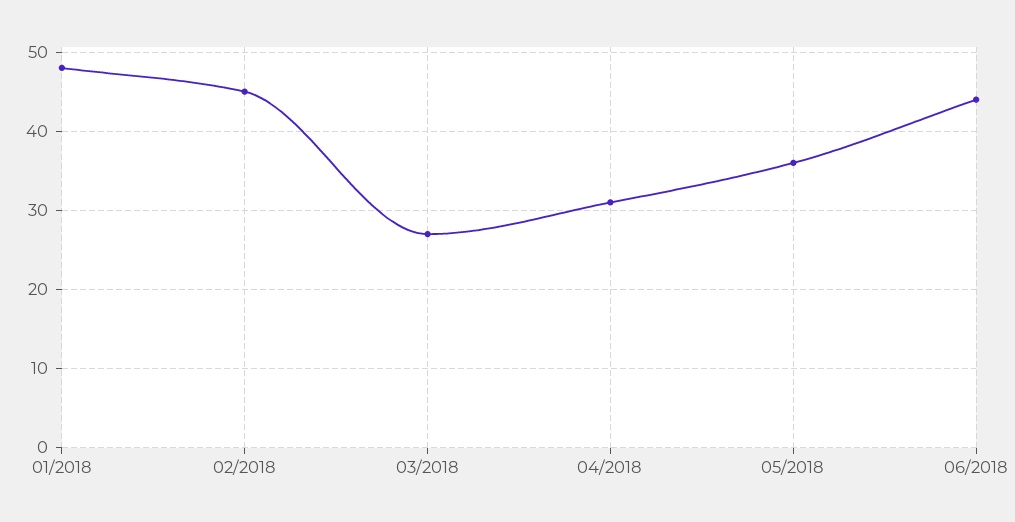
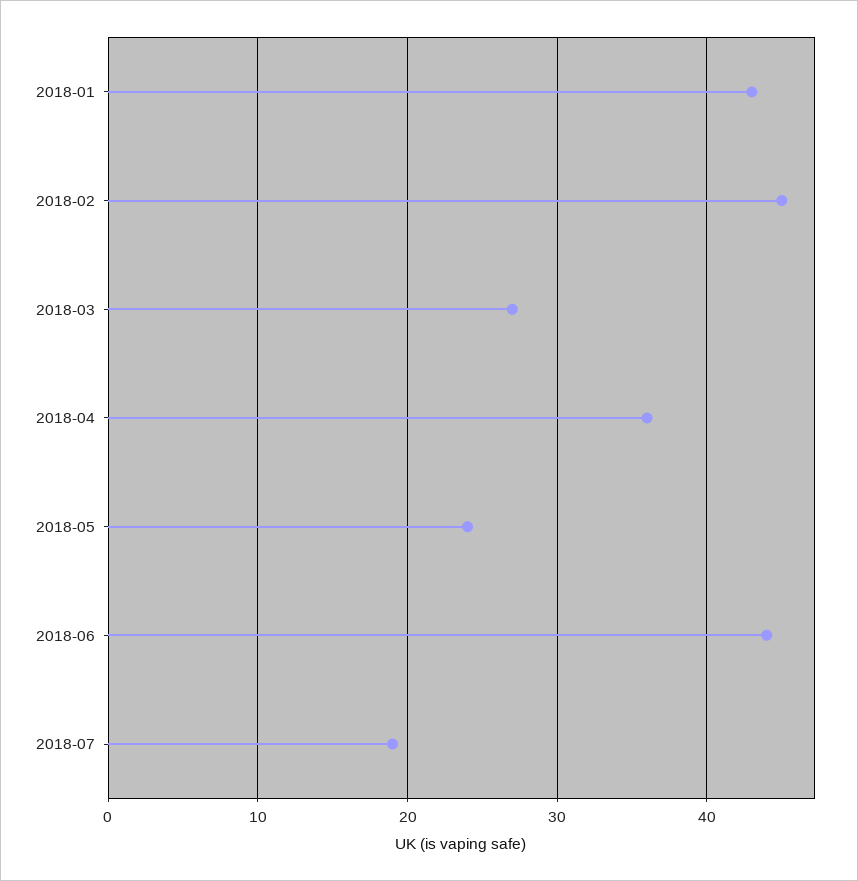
01/2018: 48 -> 43
04/2018: 31 -> 36
05/2018: 36 -> 24
2018-07: none -> 19

